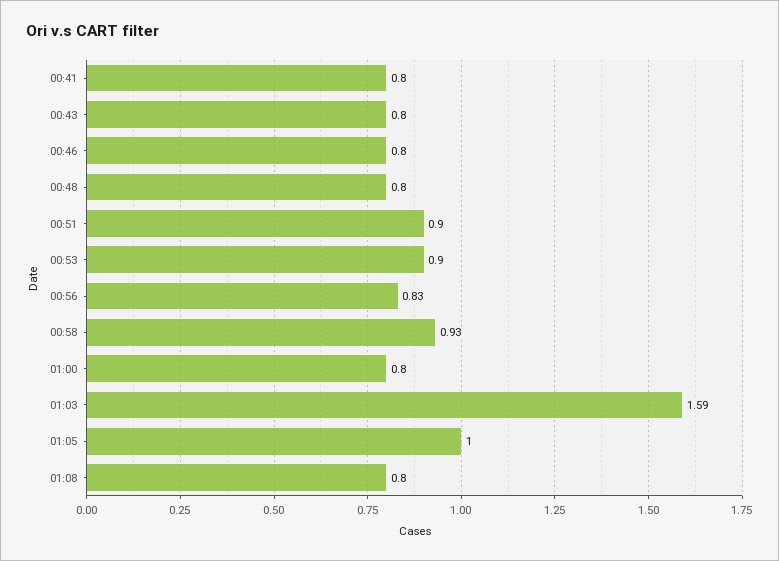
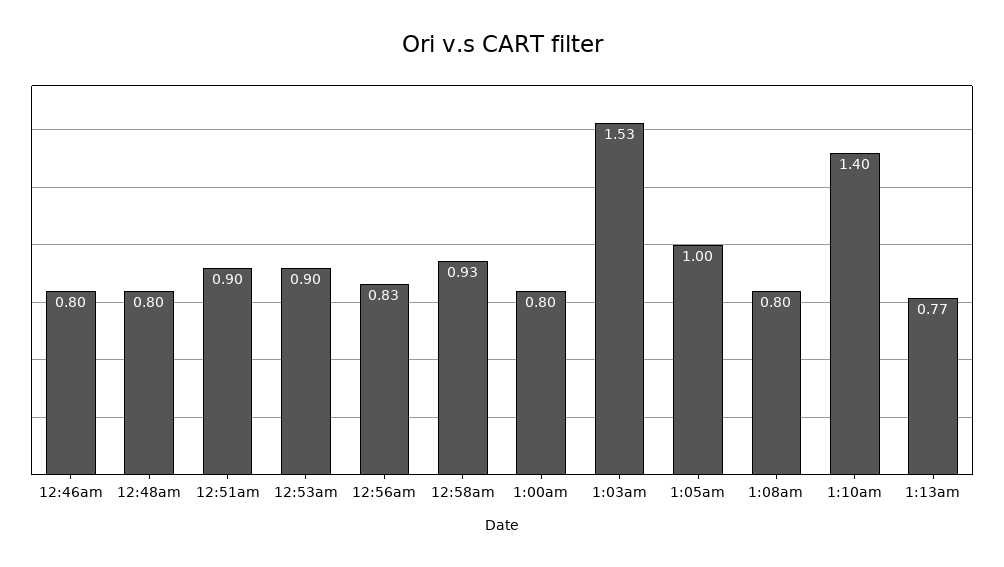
00:41: 0.8 -> none
00:43: 0.8 -> none
01:03: 1.59 -> 1.53
1:10am: none -> 1.4
1:13am: none -> 0.77

